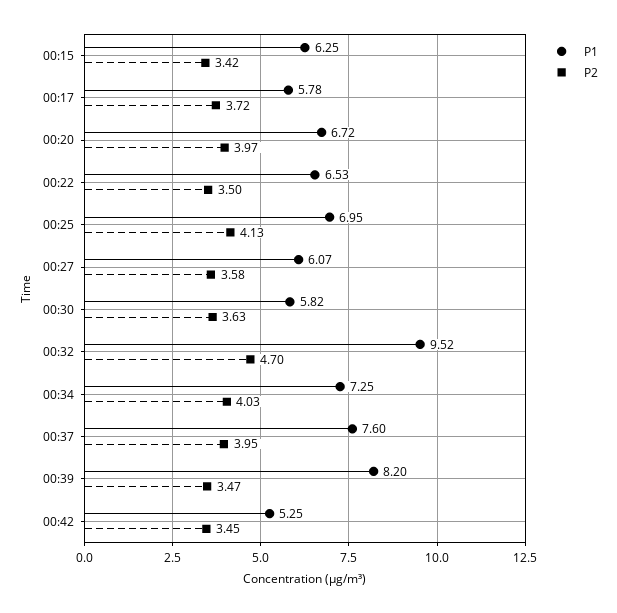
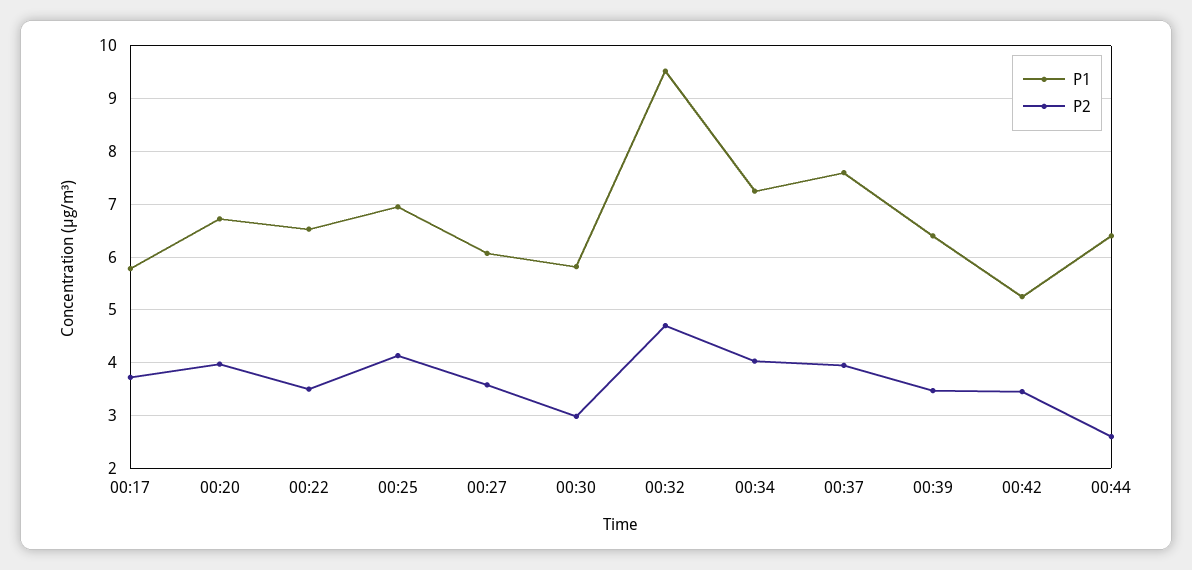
P1, 00:15: 6.25 -> none
P2, 00:15: 3.42 -> none
P2, 00:30: 3.63 -> 3
P1, 00:39: 8.2 -> 6.4
P1, 00:44: none -> 6.4
P2, 00:44: none -> 2.6

